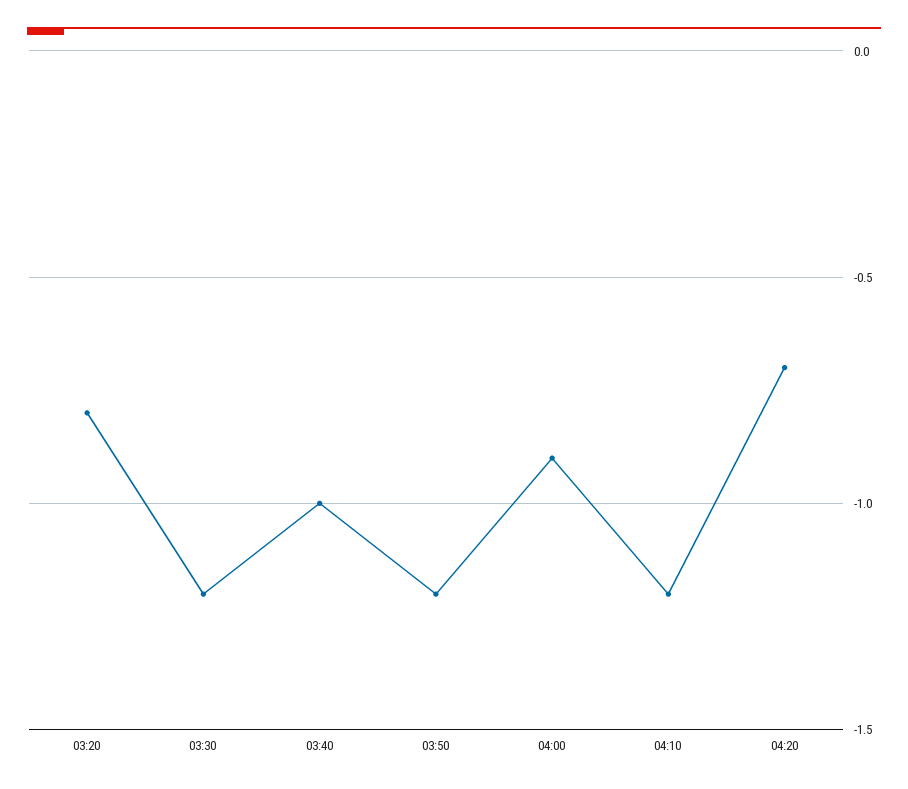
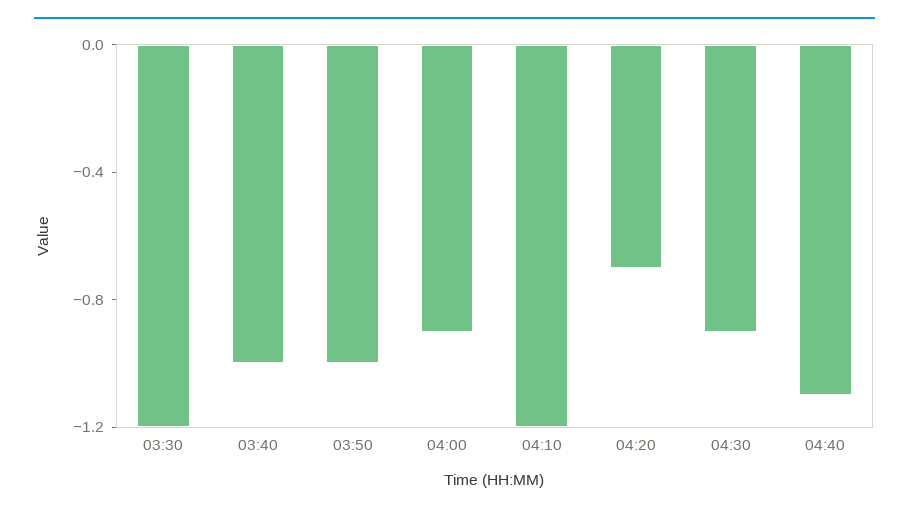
03:20: -0.8 -> none
03:50: -1.2 -> -1
04:30: none -> -0.9
04:40: none -> -1.1

